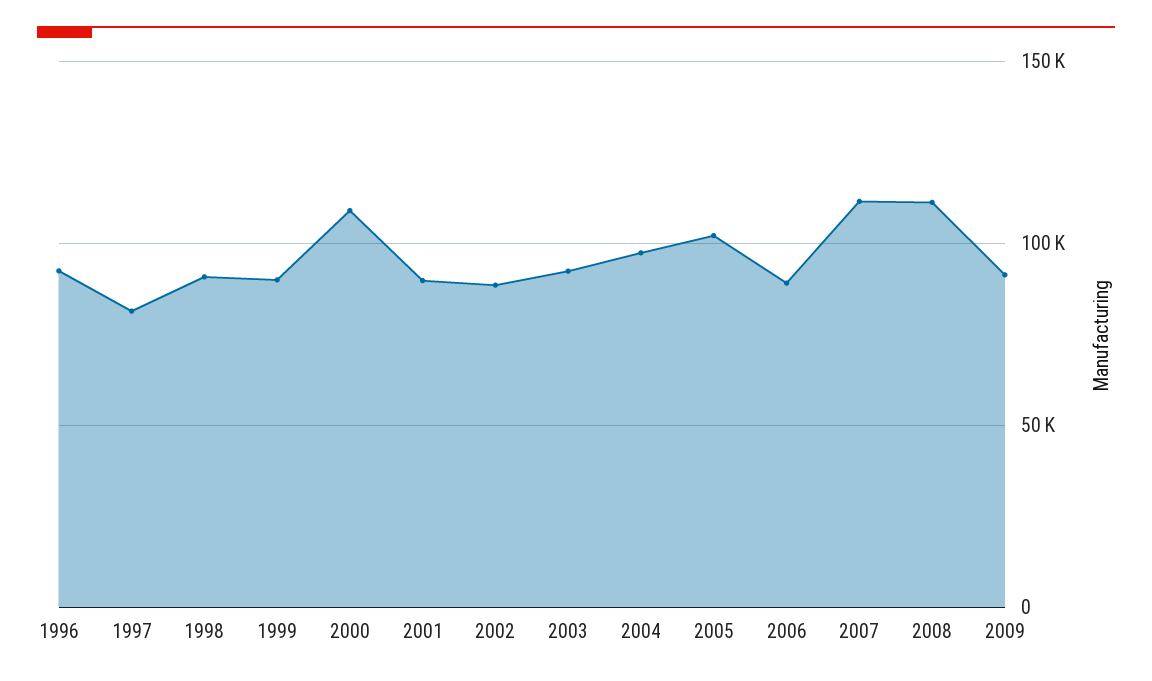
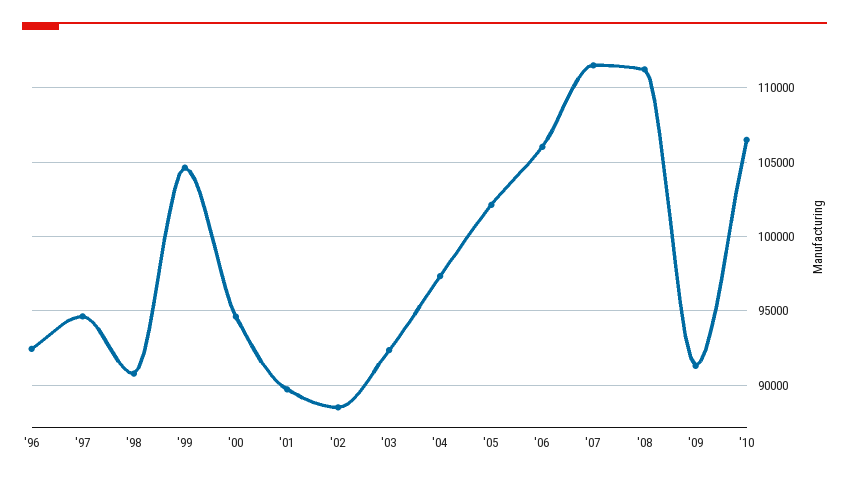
1997: 80000 -> 94500
1999: 90000 -> 104500
2000: 110000 -> 94500
2006: 90000 -> 106000
'10: none -> 106500

